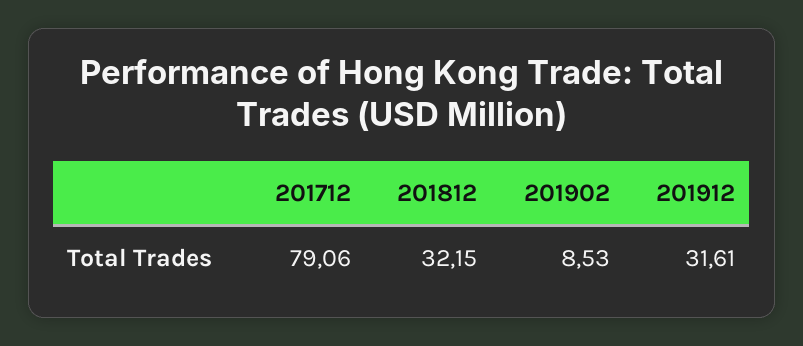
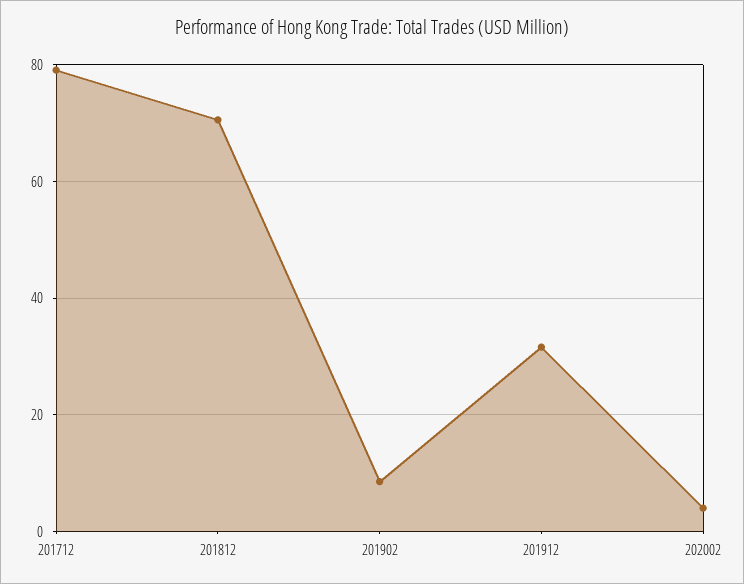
201812: 32.15 -> 70
202002: none -> 4

